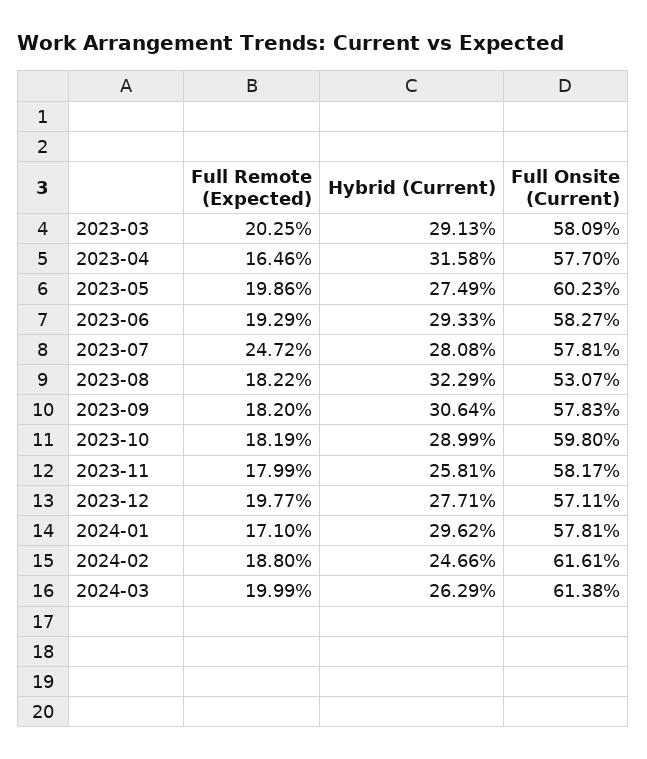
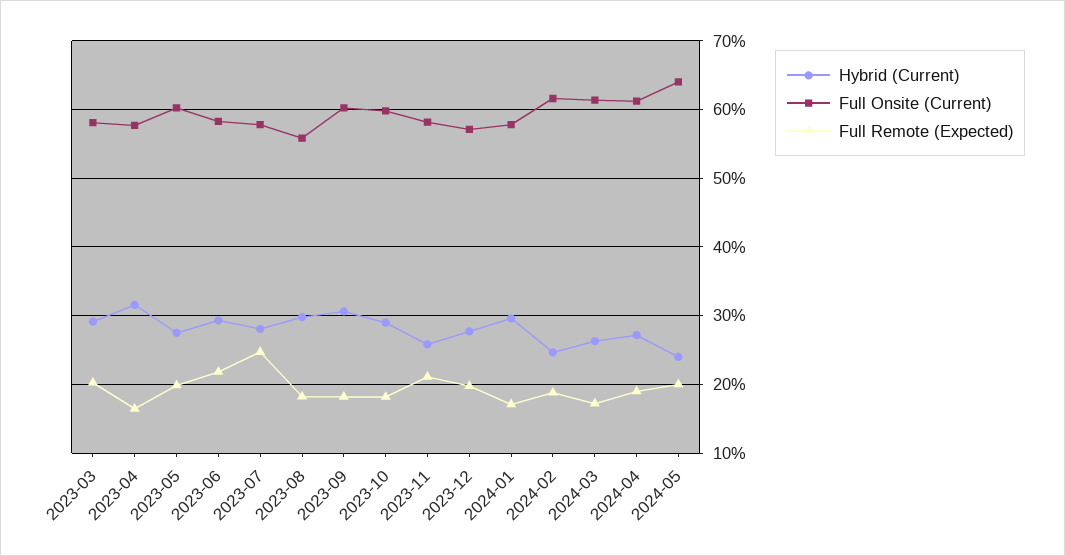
Full Remote (Expected), 2023-06: 19.29 -> 22
Hybrid (Current), 2023-08: 32.29 -> 30
Full Onsite (Current), 2023-08: 53.07 -> 56
Full Onsite (Current), 2023-09: 57.83 -> 60
Full Remote (Expected), 2023-11: 17.99 -> 21
Full Remote (Expected), 2024-03: 19.99 -> 17
Hybrid (Current), 2024-04: none -> 27
Full Onsite (Current), 2024-04: none -> 61
Full Remote (Expected), 2024-04: none -> 19
Hybrid (Current), 2024-05: none -> 24
Full Onsite (Current), 2024-05: none -> 64
Full Remote (Expected), 2024-05: none -> 20

